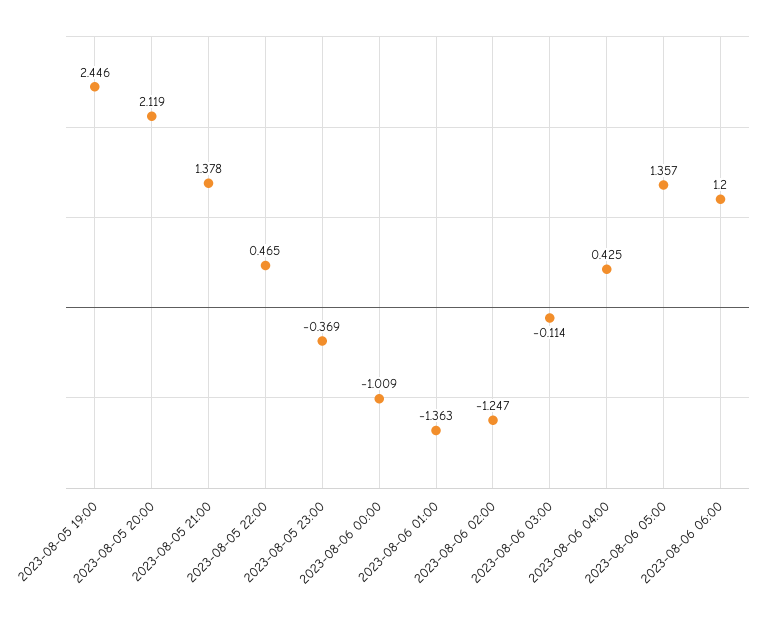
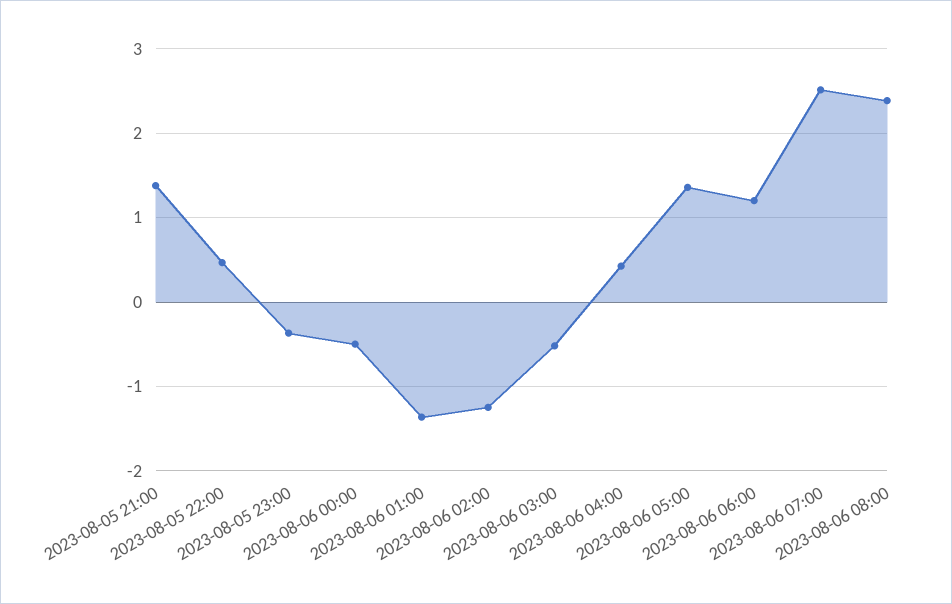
2023-08-05 19:00: 2.446 -> none
2023-08-05 20:00: 2.119 -> none
2023-08-06 00:00: -1.009 -> -0.5
2023-08-06 03:00: -0.114 -> -0.5
2023-08-06 07:00: none -> 2.5
2023-08-06 08:00: none -> 2.4

